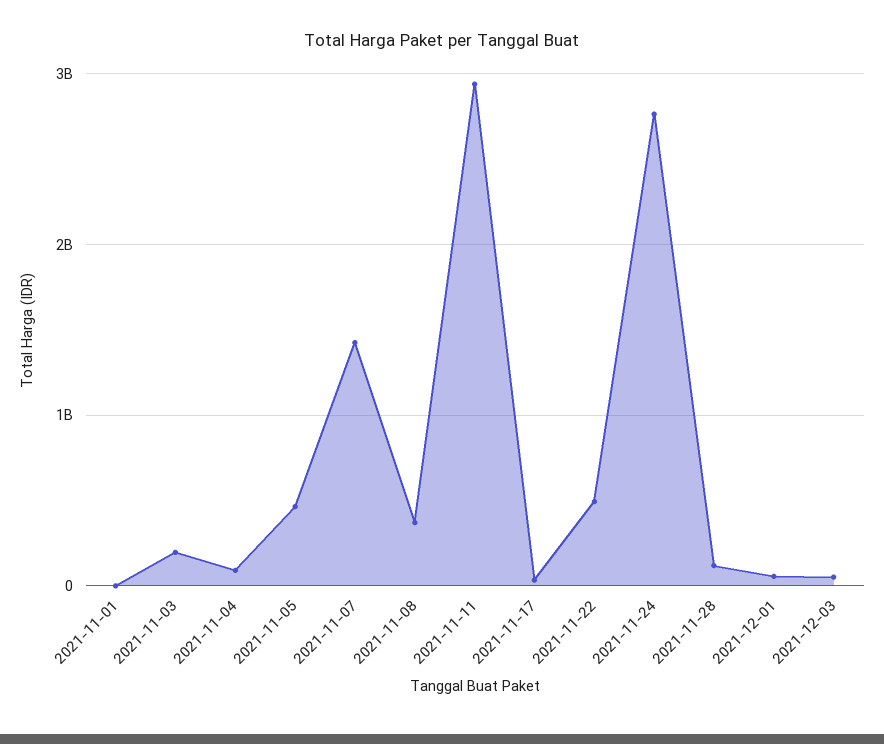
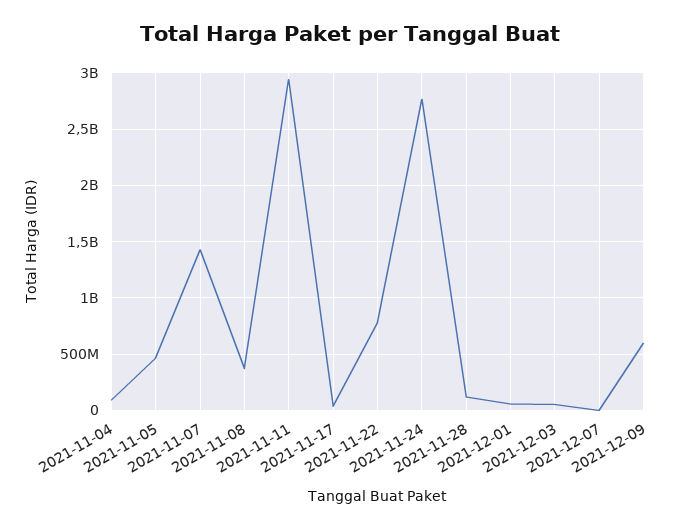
2021-11-01: 0 -> none
2021-11-03: 200000000 -> none
2021-11-22: 500000000 -> 800000000
2021-12-07: none -> 0
2021-12-09: none -> 600000000

